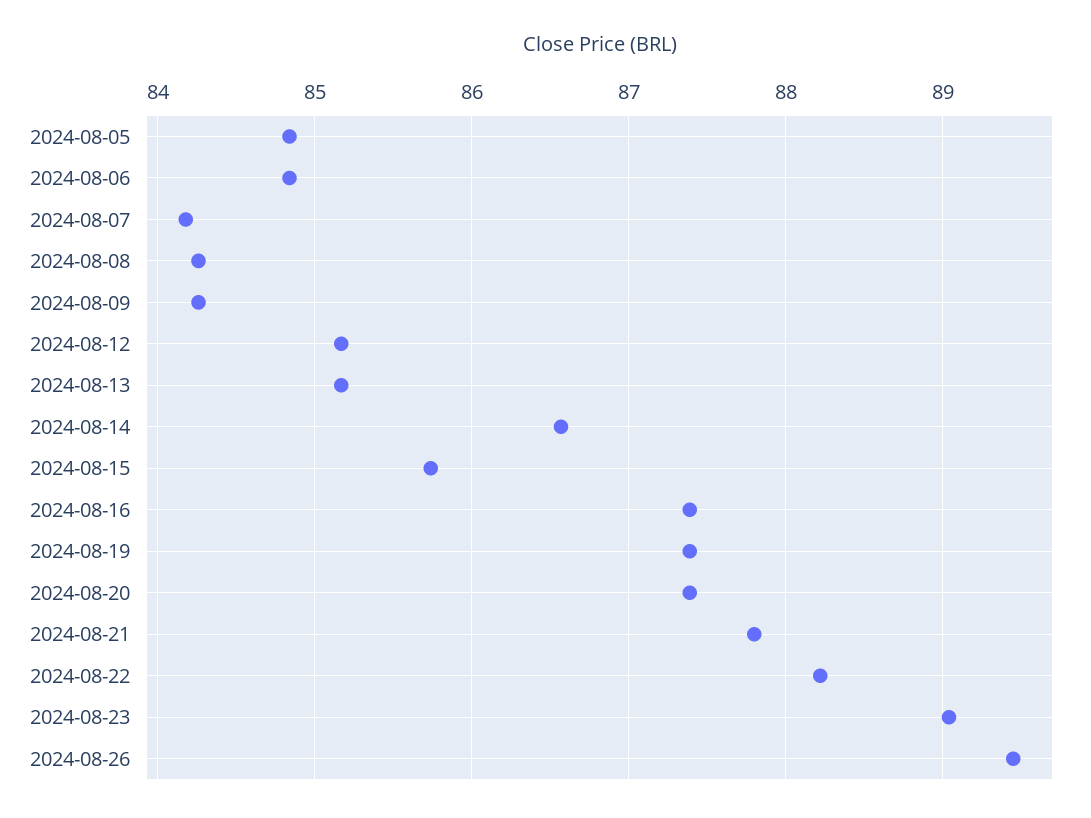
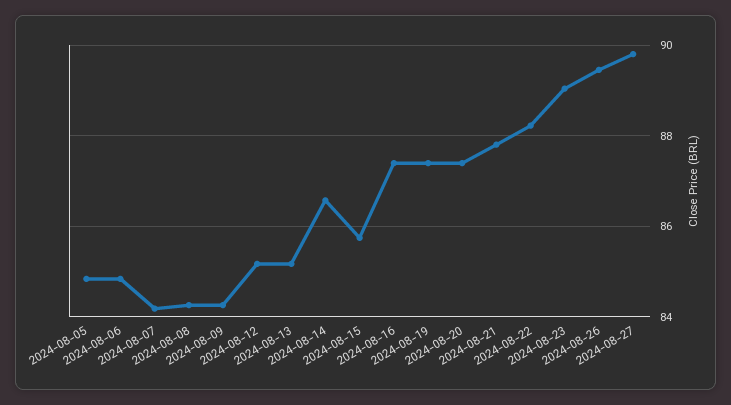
2024-08-27: none -> 89.8

